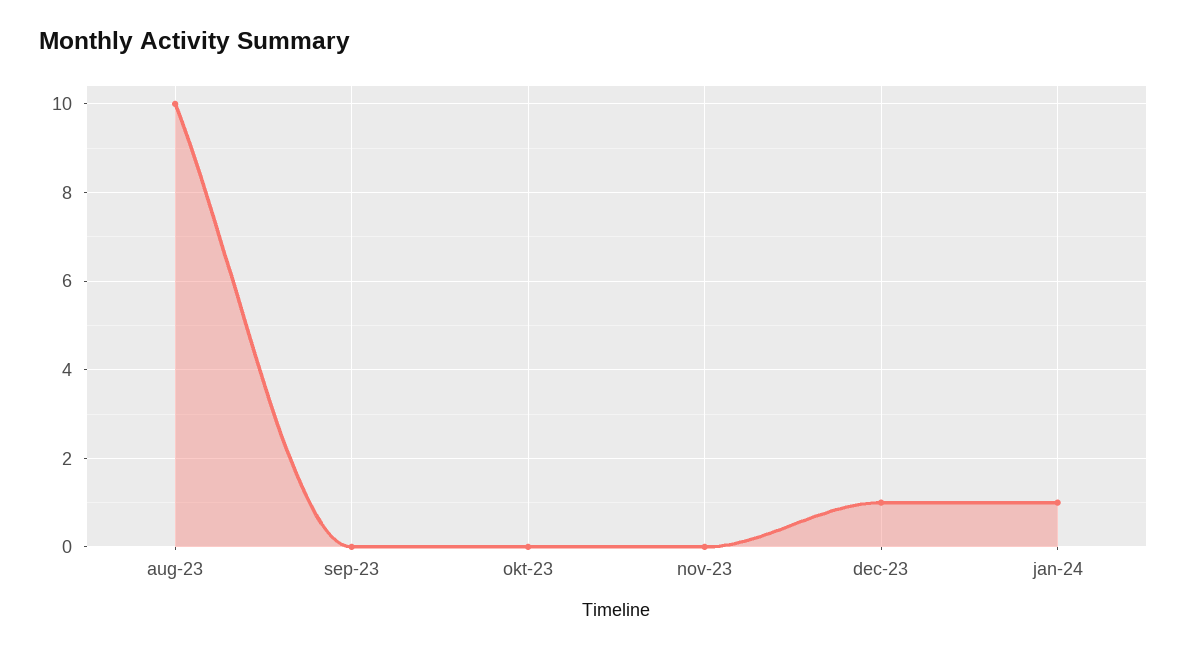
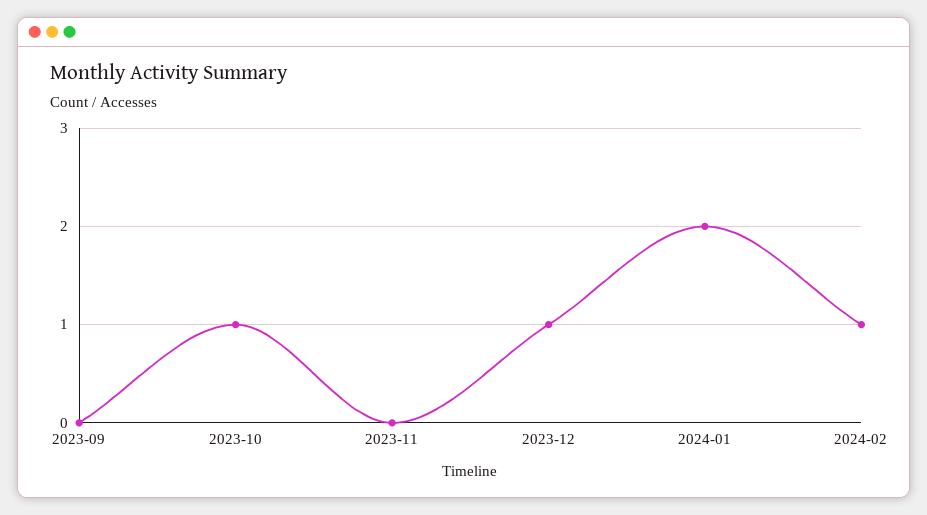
aug-23: 10 -> none
okt-23: 0 -> 1
jan-24: 1 -> 2
2024-02: none -> 1

